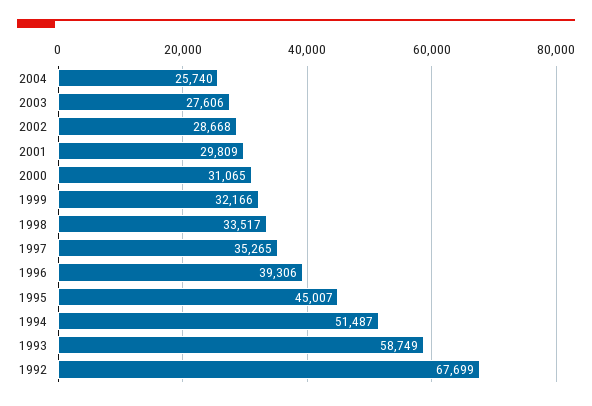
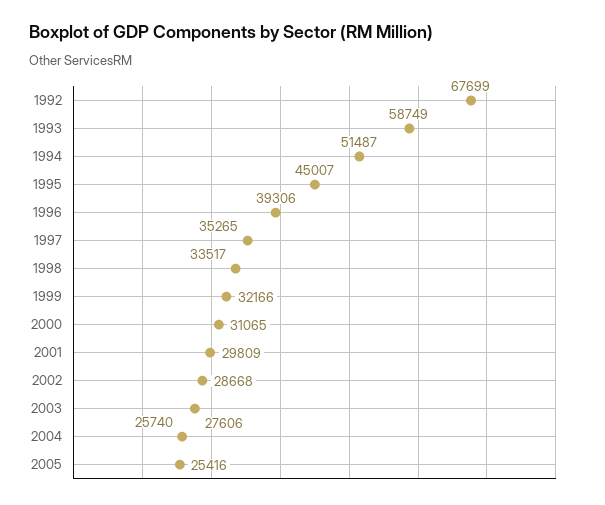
2005: none -> 25416

